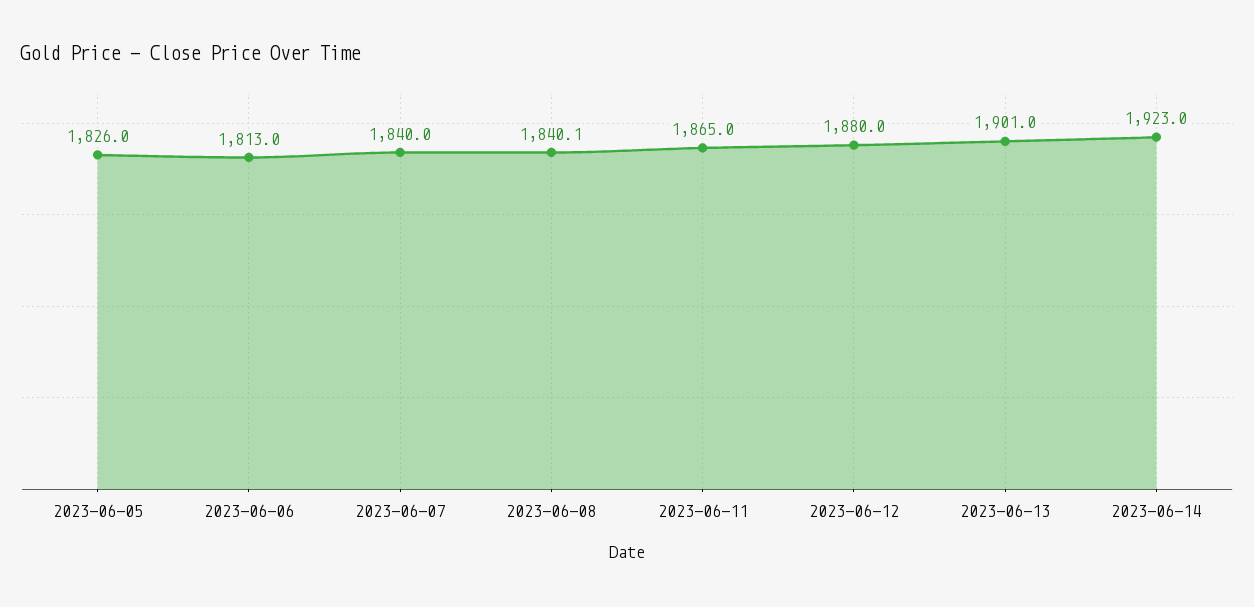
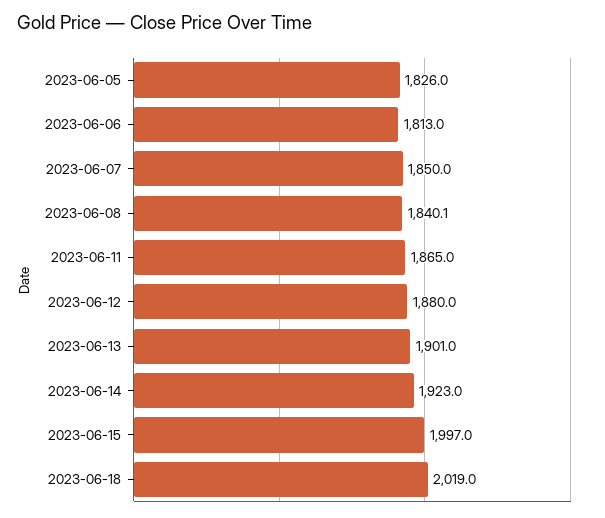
2023-06-07: 1840 -> 1850
2023-06-15: none -> 1997
2023-06-18: none -> 2019

